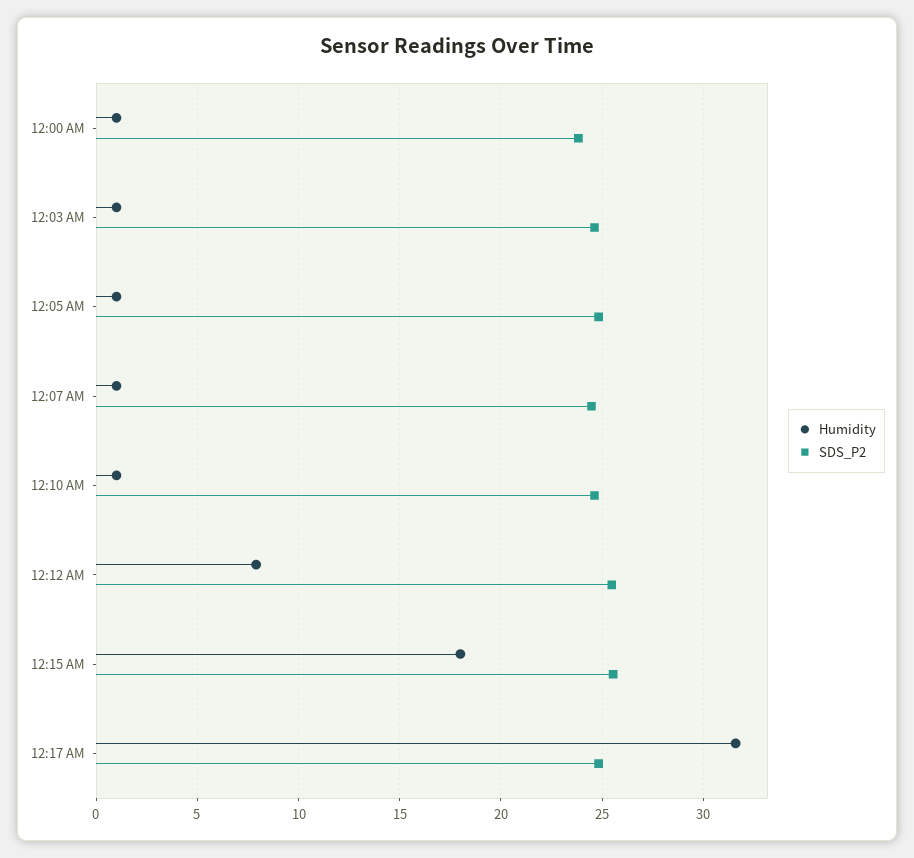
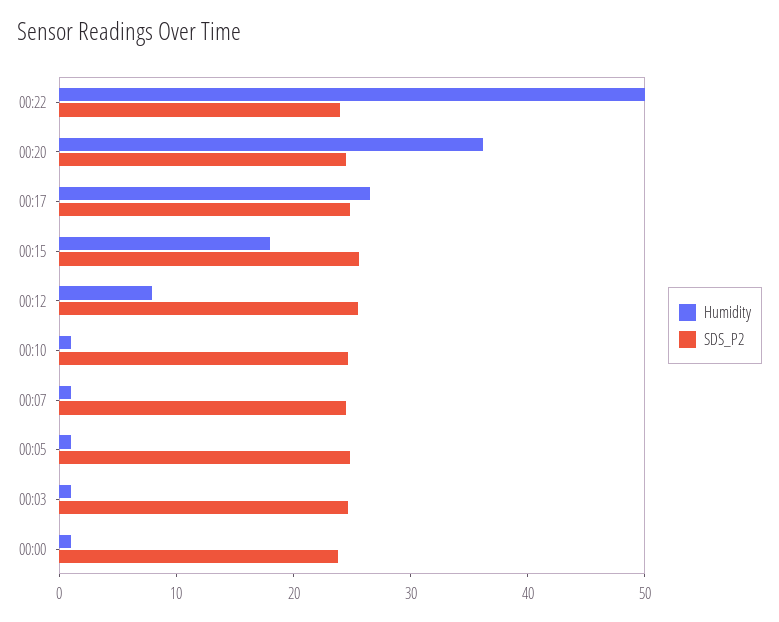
Humidity, 12:17 AM: 31.5 -> 26
Humidity, 00:22: none -> 50
SDS_P2, 00:22: none -> 24
Humidity, 00:20: none -> 36
SDS_P2, 00:20: none -> 24

